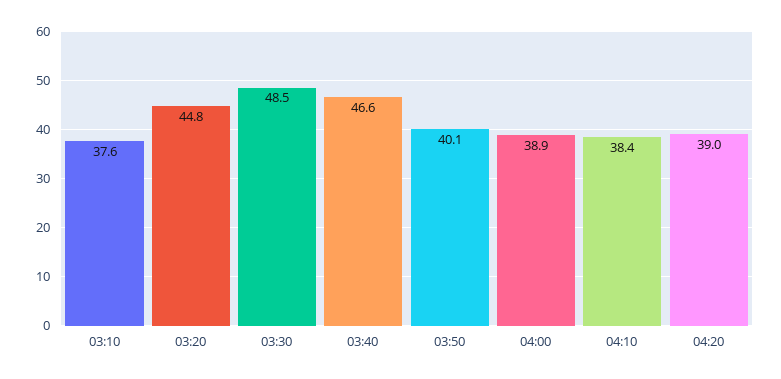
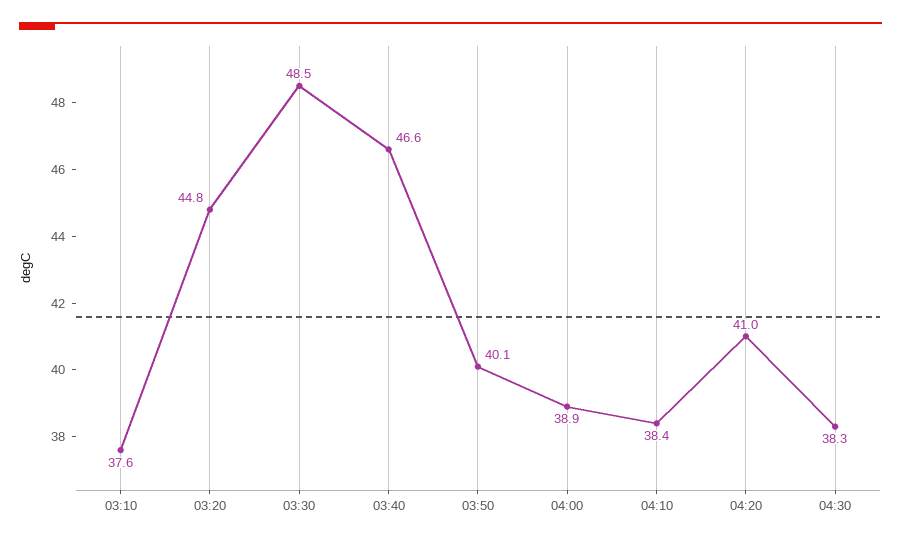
04:20: 39 -> 41
04:30: none -> 38.3

